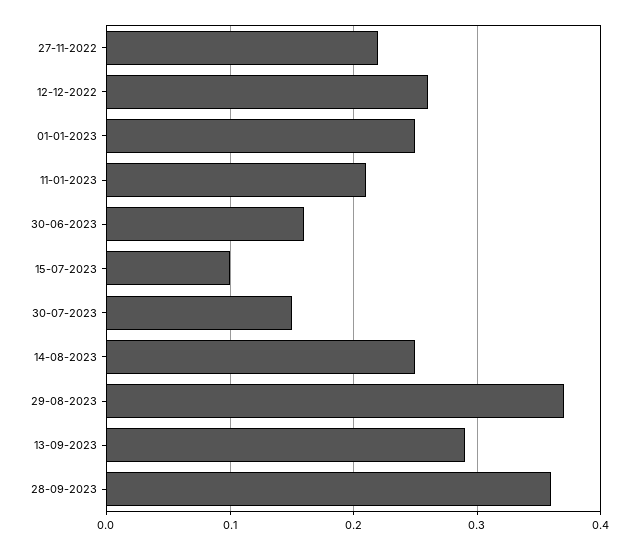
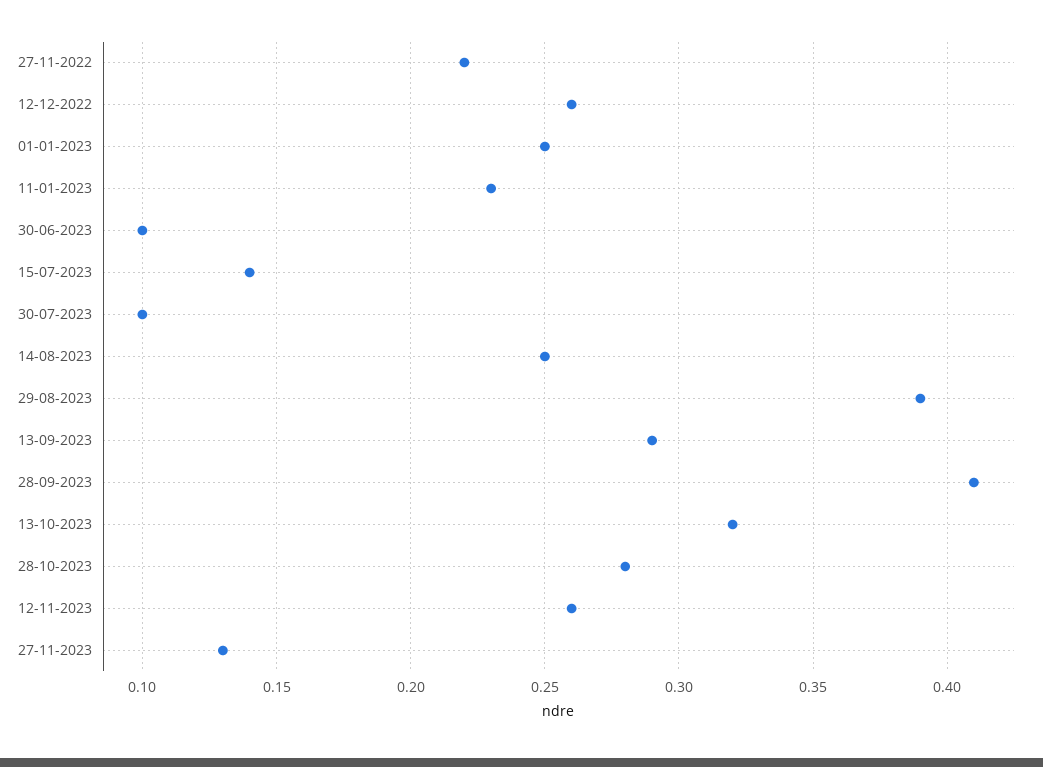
11-01-2023: 0.21 -> 0.23
30-06-2023: 0.16 -> 0.1
15-07-2023: 0.1 -> 0.14
30-07-2023: 0.15 -> 0.1
29-08-2023: 0.37 -> 0.39
28-09-2023: 0.36 -> 0.41
13-10-2023: none -> 0.32
28-10-2023: none -> 0.28
12-11-2023: none -> 0.26
27-11-2023: none -> 0.13

